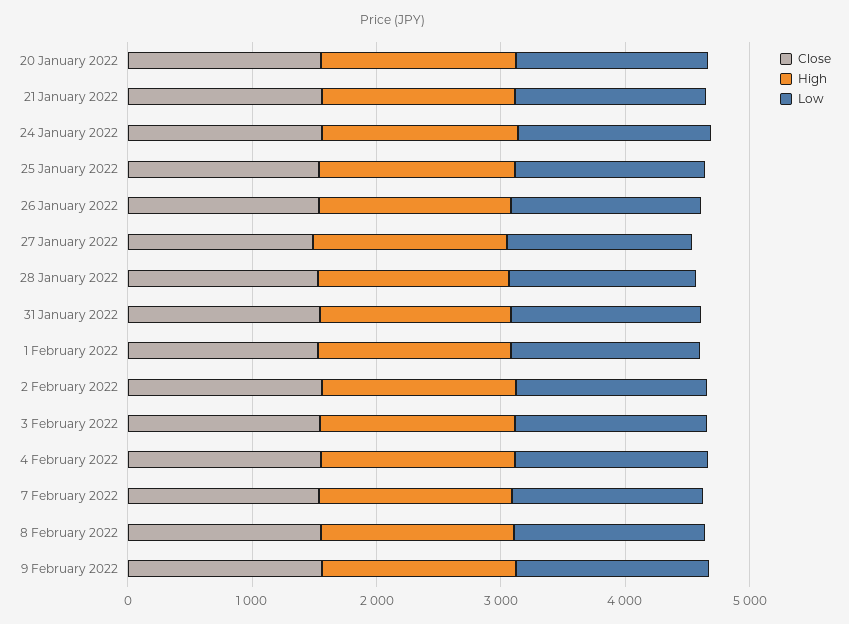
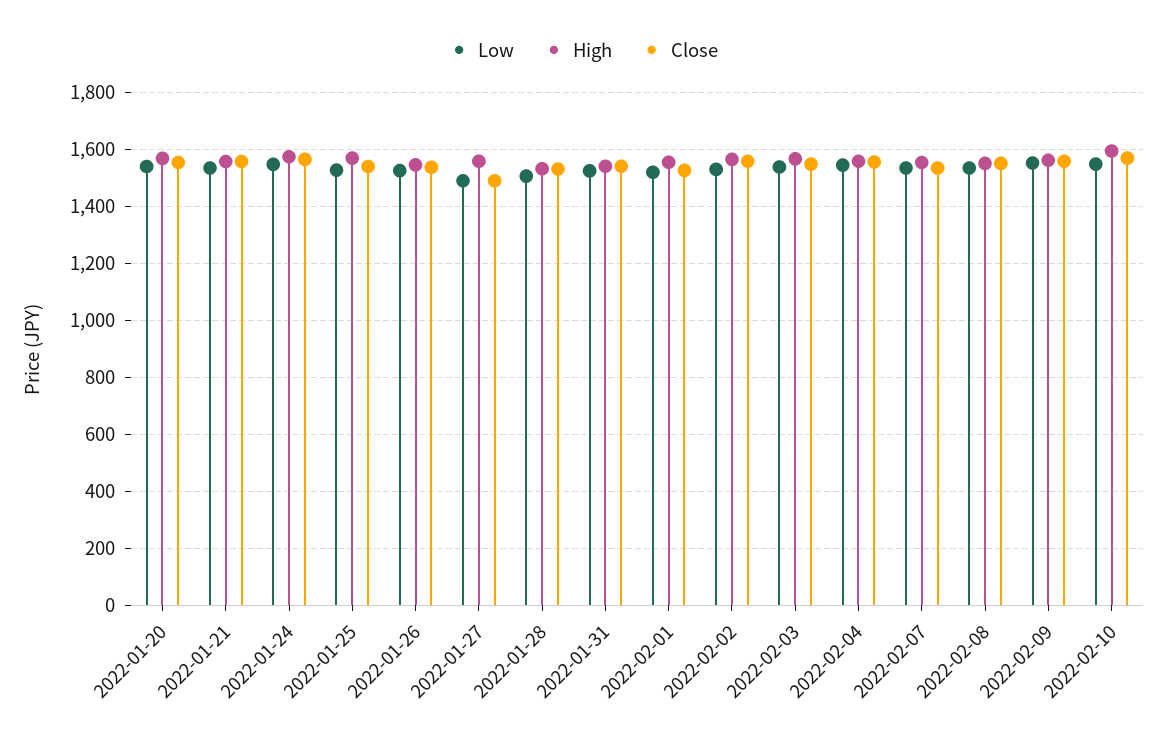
Low, 2022-02-10: none -> 1550
High, 2022-02-10: none -> 1600
Close, 2022-02-10: none -> 1575

